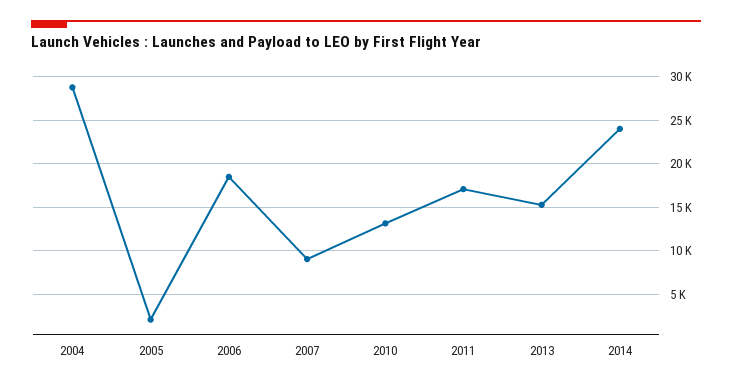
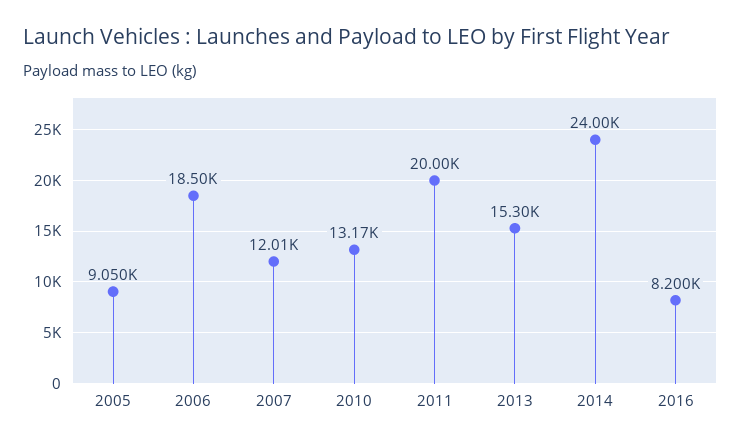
2004: 29000 -> none
2005: 2000 -> 9050
2007: 9000 -> 12010
2011: 17000 -> 20000
2016: none -> 8200

